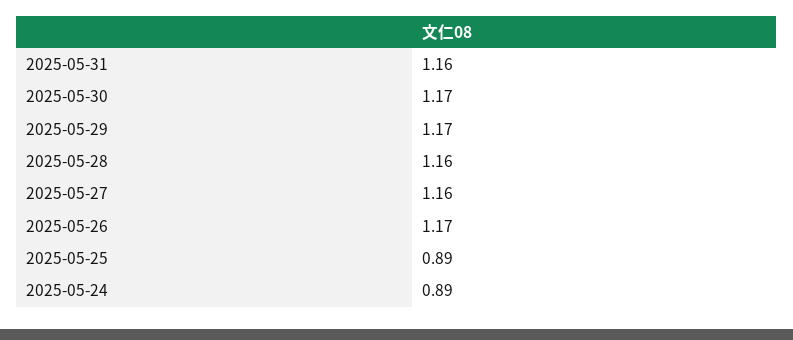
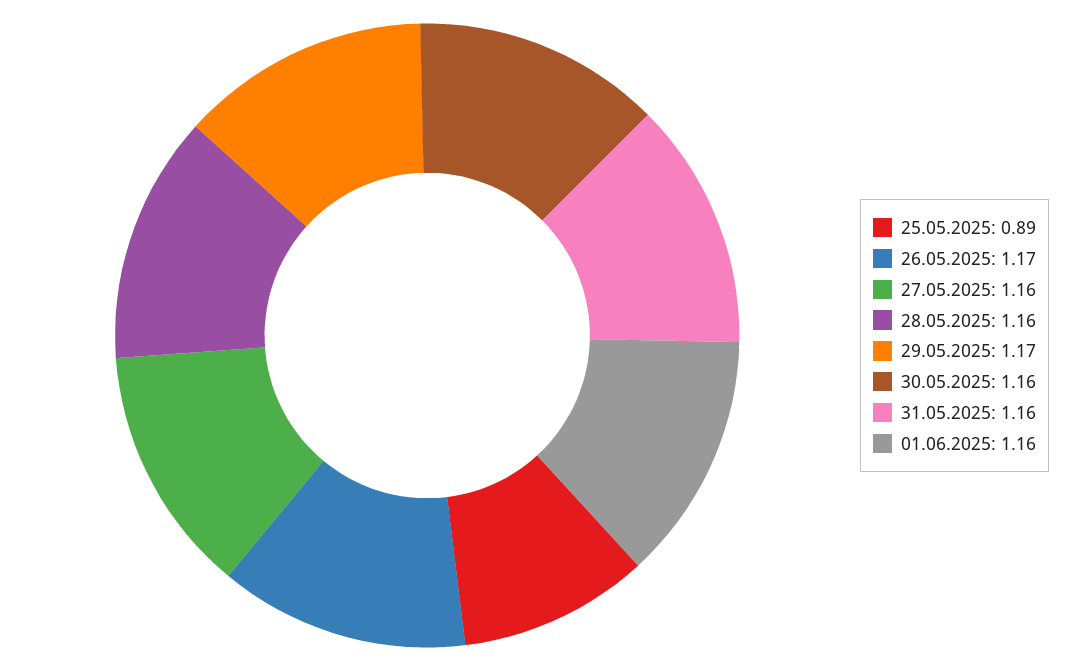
2025-05-30: 1.17 -> 1.16
2025-05-24: 0.89 -> none
01.06.2025: none -> 1.16

